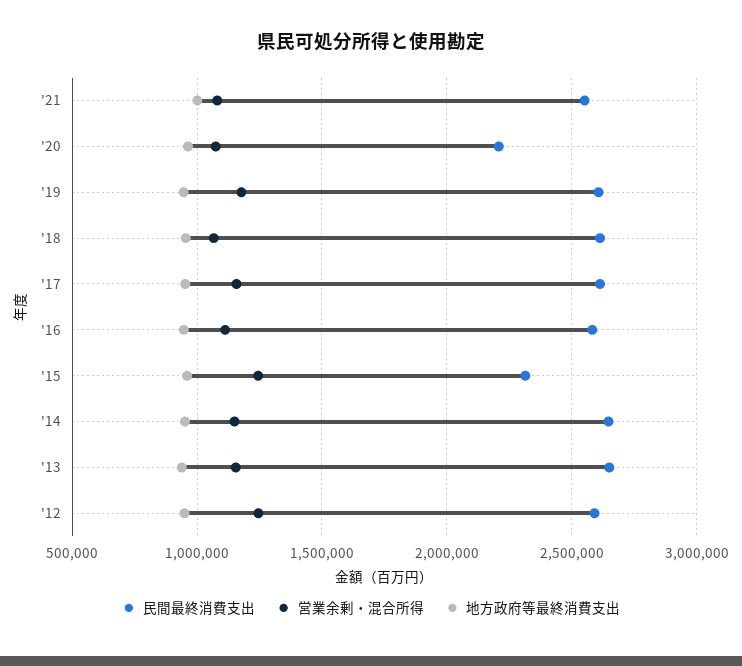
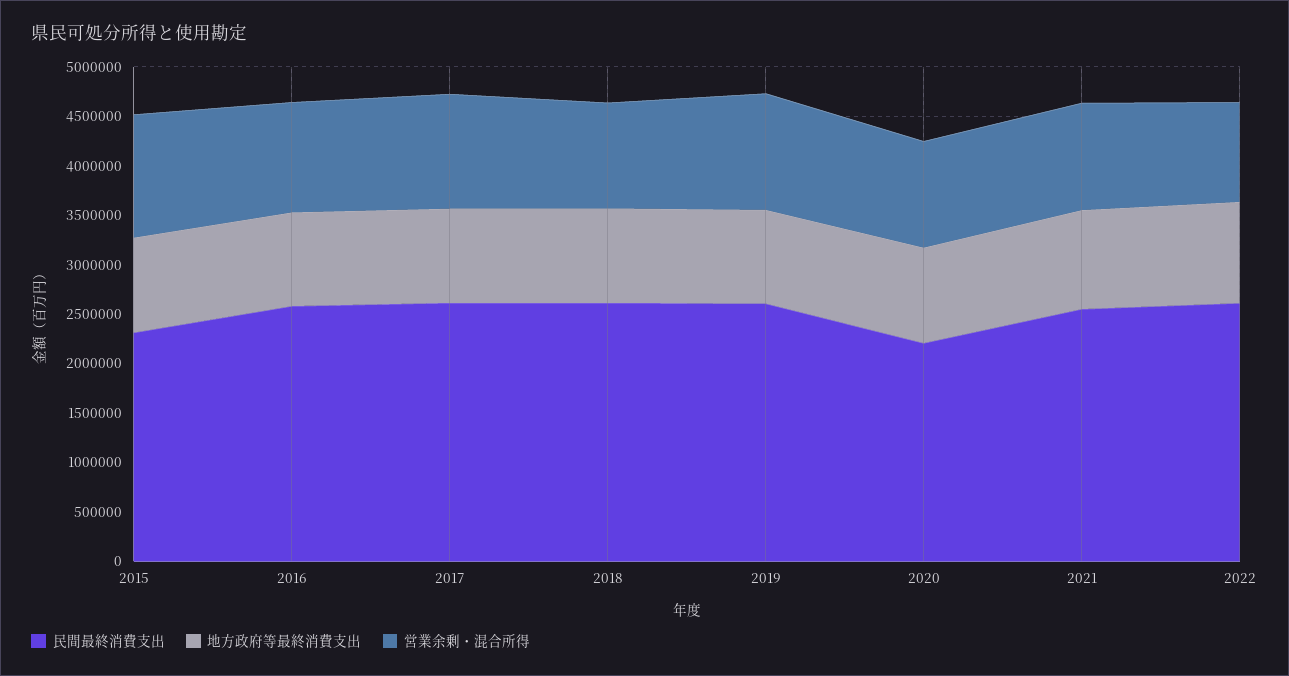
民間最終消費支出, '14: 2650000 -> none
営業余剰・混合所得, '14: 1150000 -> none
地方政府等最終消費支出, '14: 950000 -> none
民間最終消費支出, '13: 2650000 -> none
営業余剰・混合所得, '13: 1150000 -> none
地方政府等最終消費支出, '13: 950000 -> none
民間最終消費支出, '12: 2600000 -> none
営業余剰・混合所得, '12: 1250000 -> none
地方政府等最終消費支出, '12: 950000 -> none
民間最終消費支出, 2022: none -> 2600000
地方政府等最終消費支出, 2022: none -> 1000000
営業余剰・混合所得, 2022: none -> 1000000

